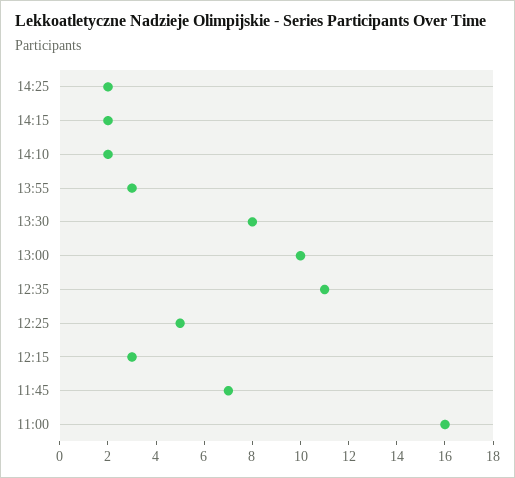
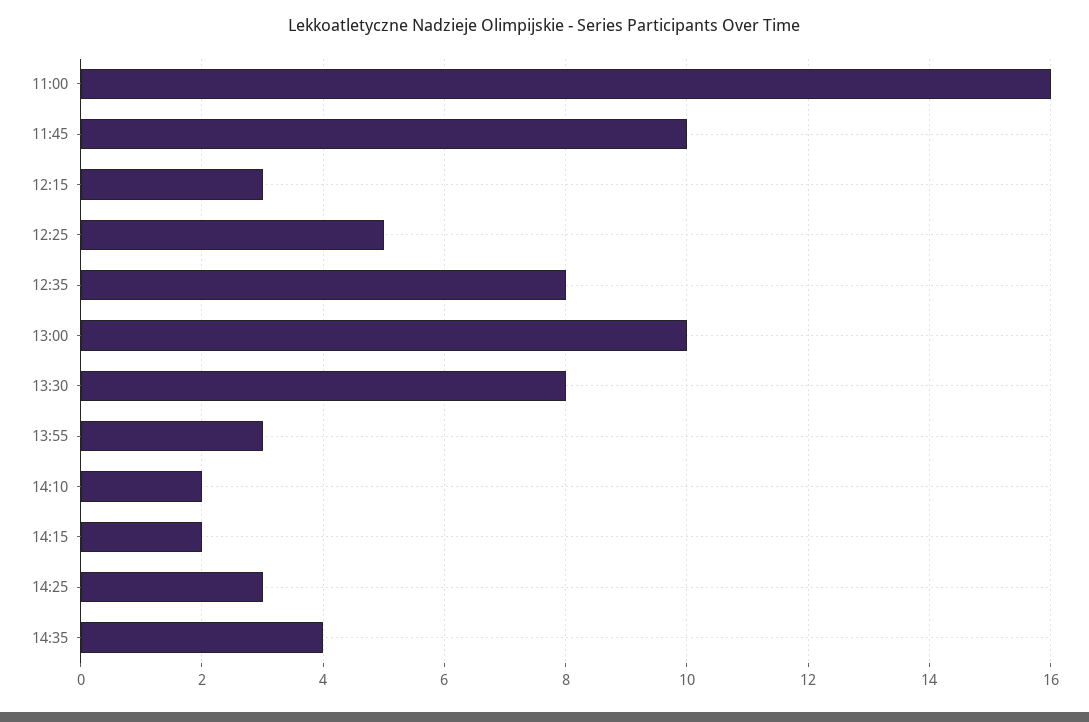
14:25: 2 -> 3
12:35: 11 -> 8
11:45: 7 -> 10
14:35: none -> 4

